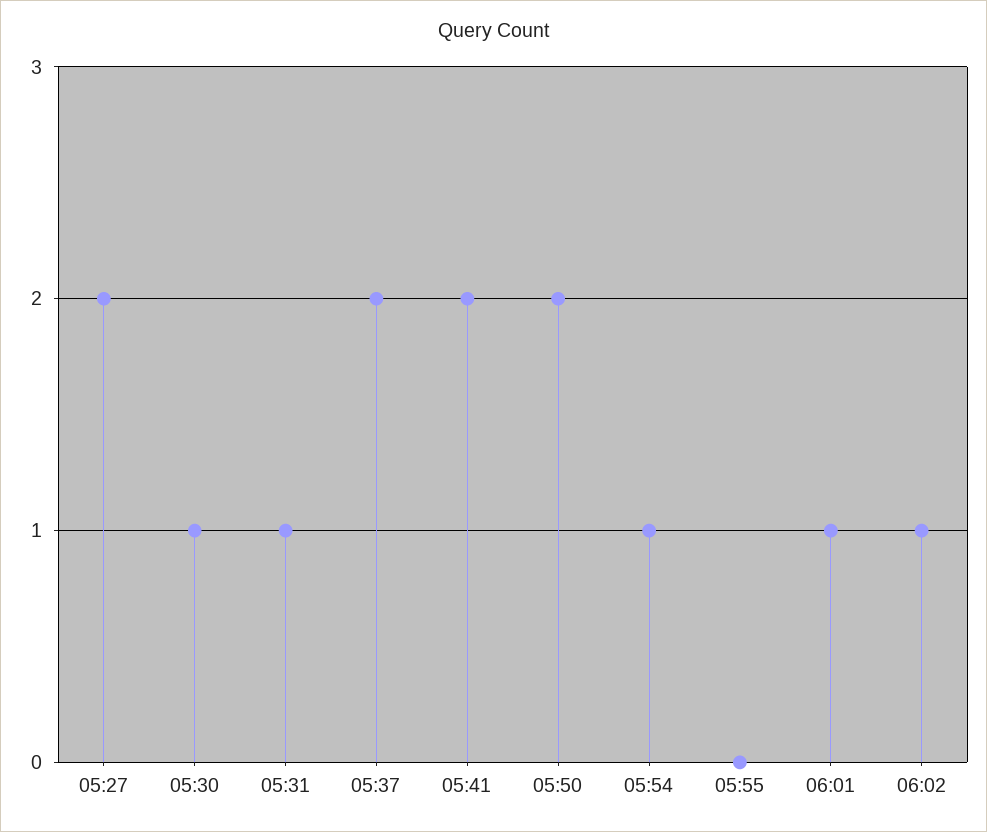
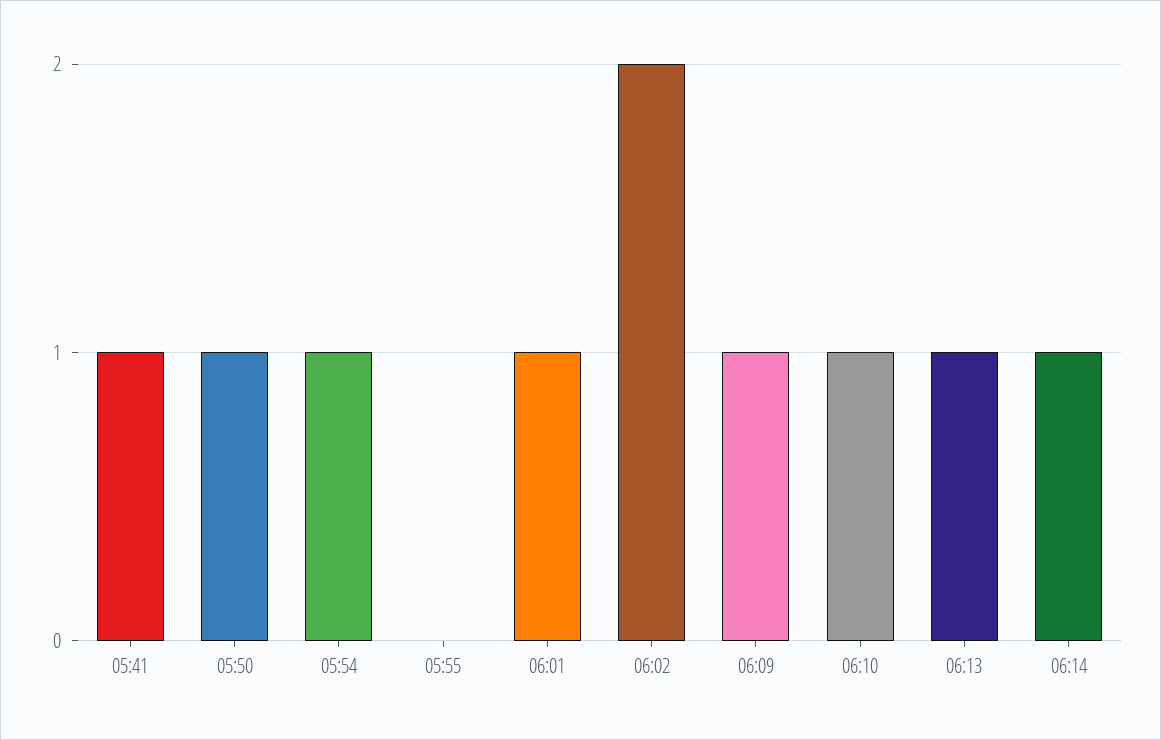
05:27: 2 -> none
05:30: 1 -> none
05:31: 1 -> none
05:37: 2 -> none
05:41: 2 -> 1
05:50: 2 -> 1
06:02: 1 -> 2
06:09: none -> 1
06:10: none -> 1
06:13: none -> 1
06:14: none -> 1

